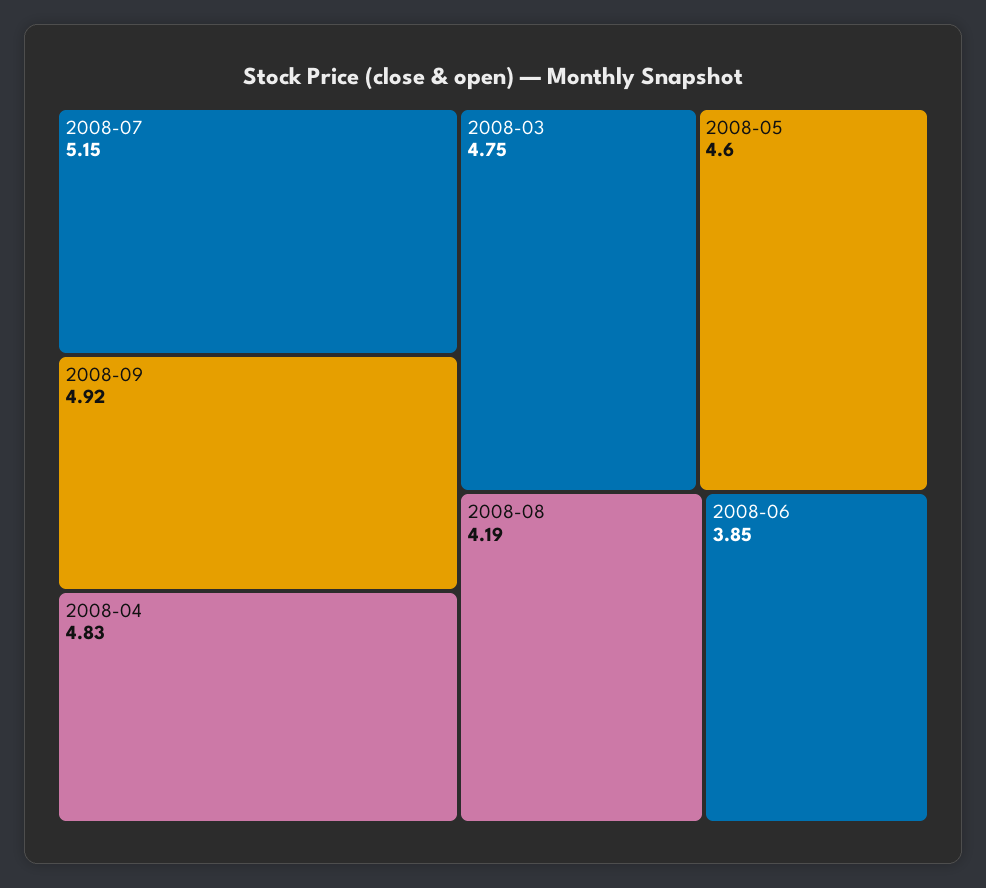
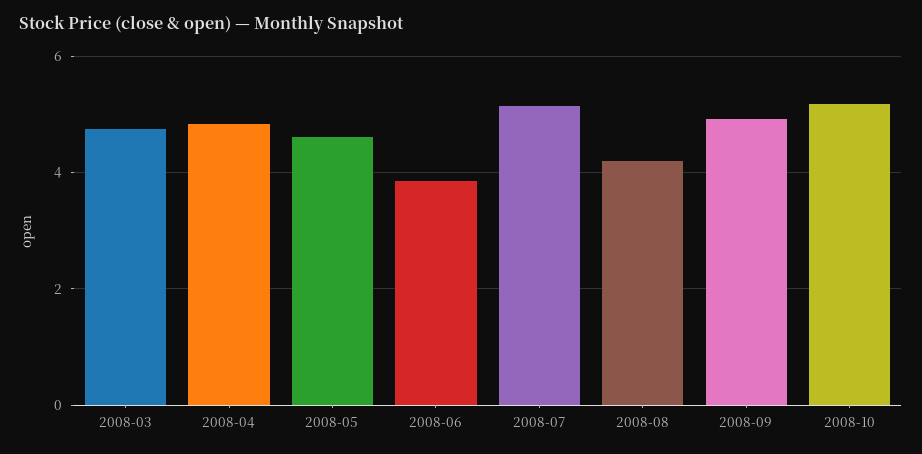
2008-10: none -> 5.2

